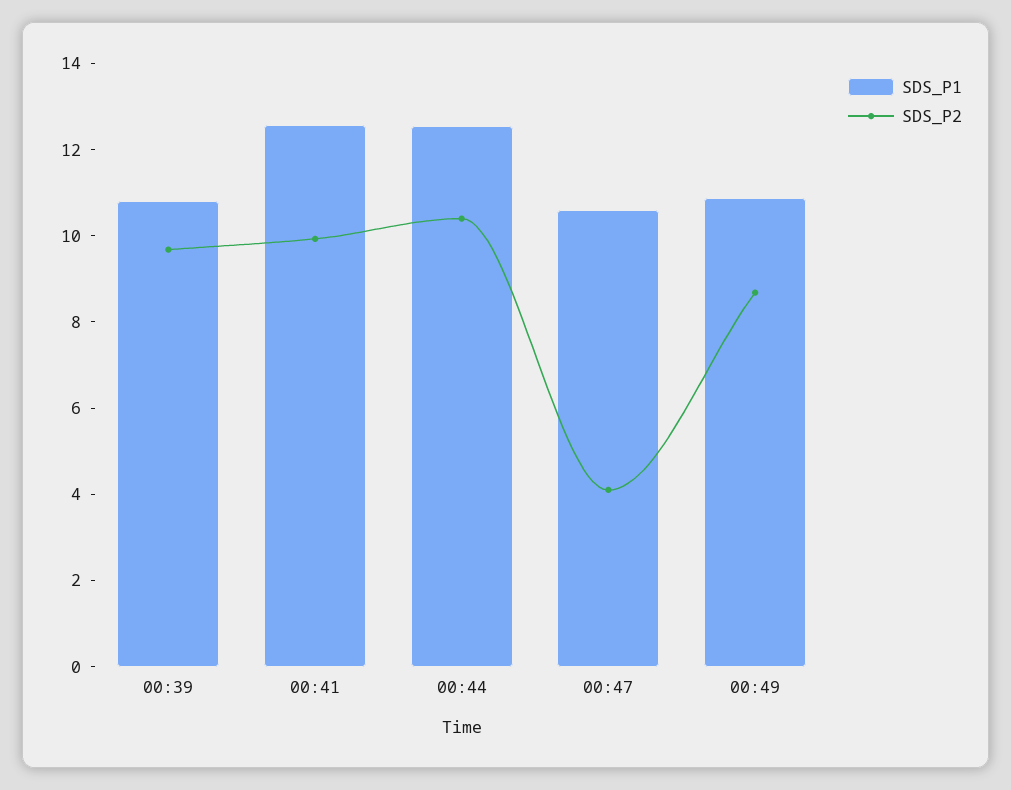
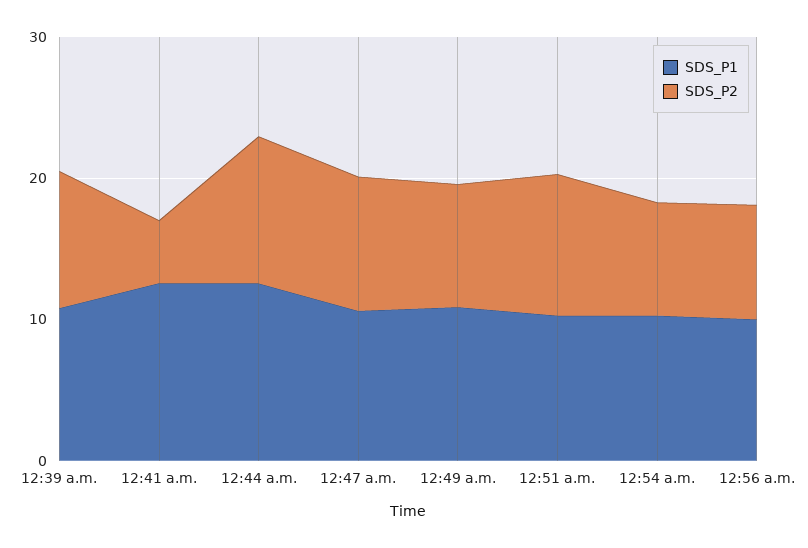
SDS_P2, 00:41: 10 -> 4
SDS_P2, 00:47: 4 -> 10
SDS_P1, 12:51 a.m.: none -> 10
SDS_P2, 12:51 a.m.: none -> 10
SDS_P1, 12:54 a.m.: none -> 10
SDS_P2, 12:54 a.m.: none -> 8
SDS_P1, 12:56 a.m.: none -> 10
SDS_P2, 12:56 a.m.: none -> 8

